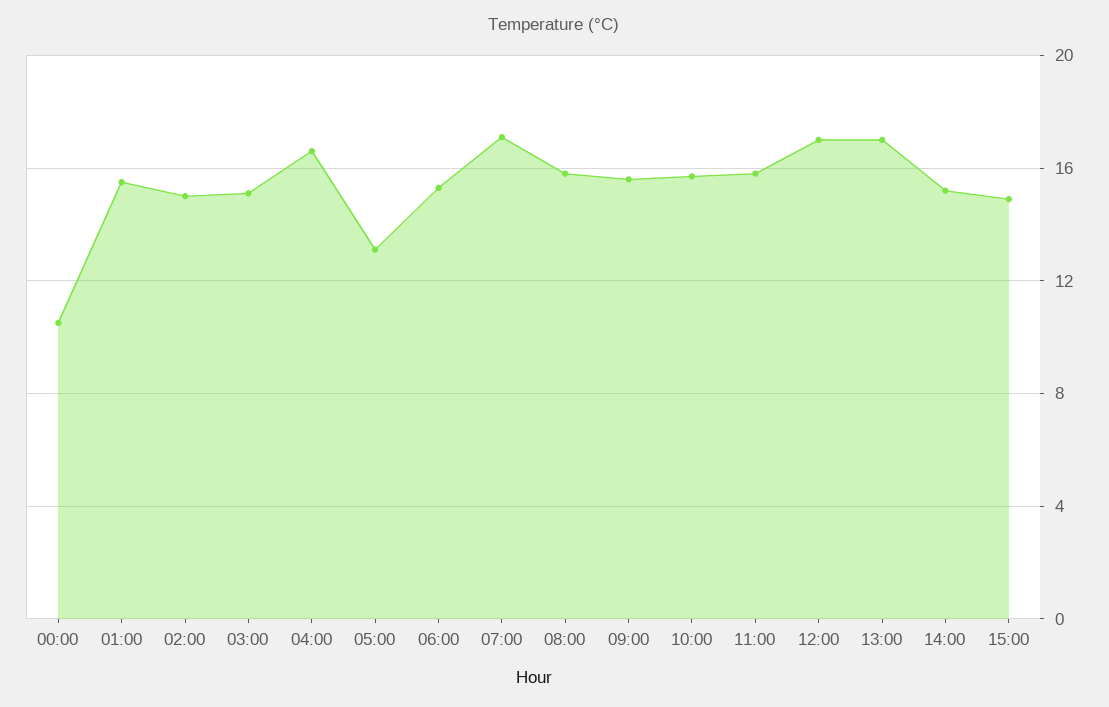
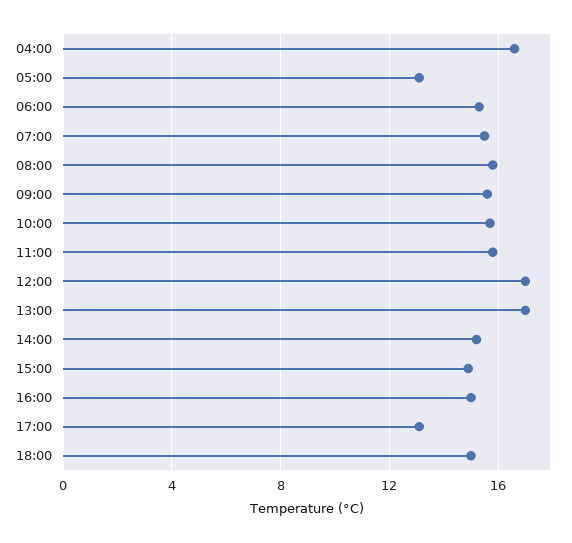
00:00: 10.5 -> none
01:00: 15.5 -> none
02:00: 15 -> none
03:00: 15 -> none
07:00: 17 -> 15.5
16:00: none -> 15
17:00: none -> 13
18:00: none -> 15

